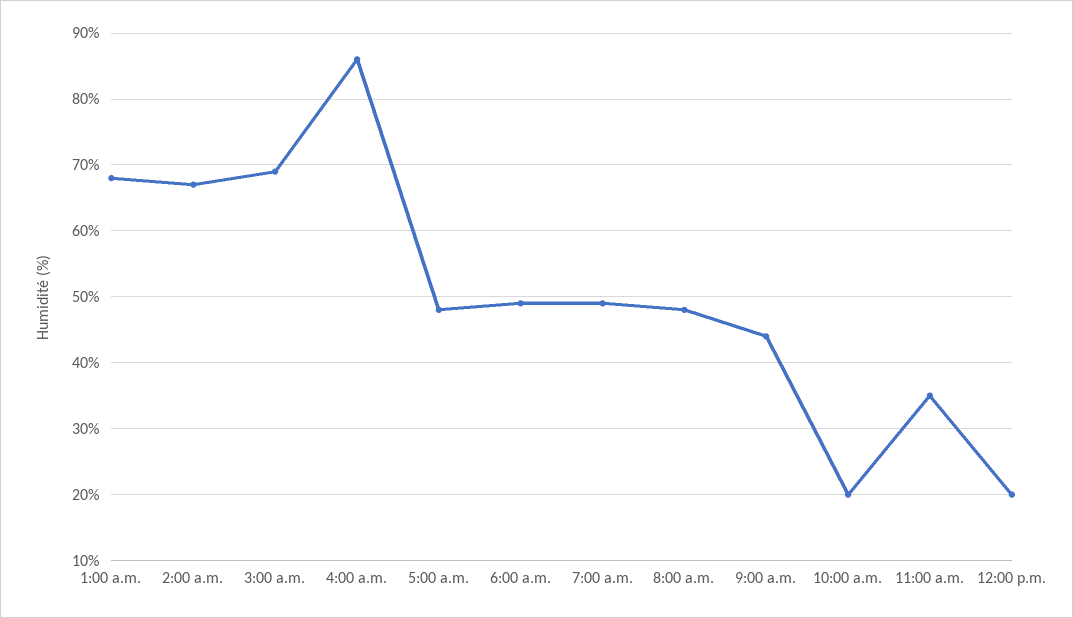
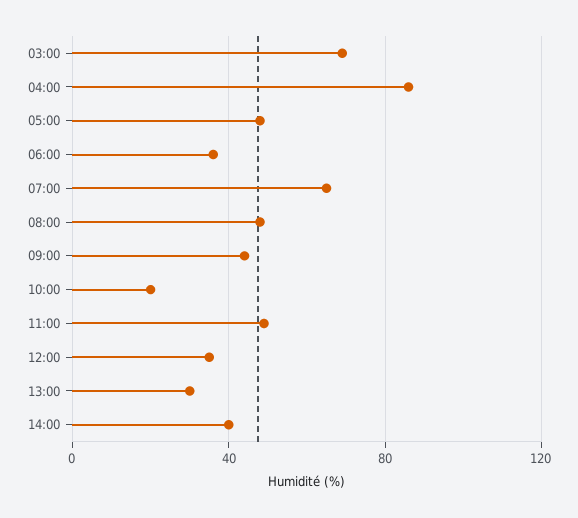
1:00 a.m.: 68 -> none
2:00 a.m.: 67 -> none
6:00 a.m.: 49 -> 35
7:00 a.m.: 49 -> 65
11:00 a.m.: 35 -> 50
12:00 p.m.: 20 -> 35
13:00: none -> 30
14:00: none -> 40

